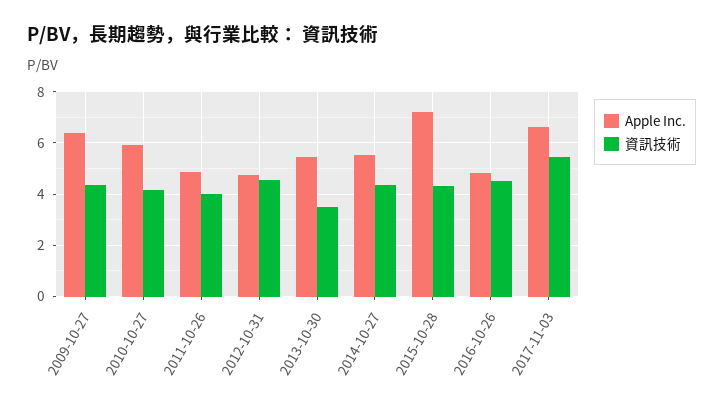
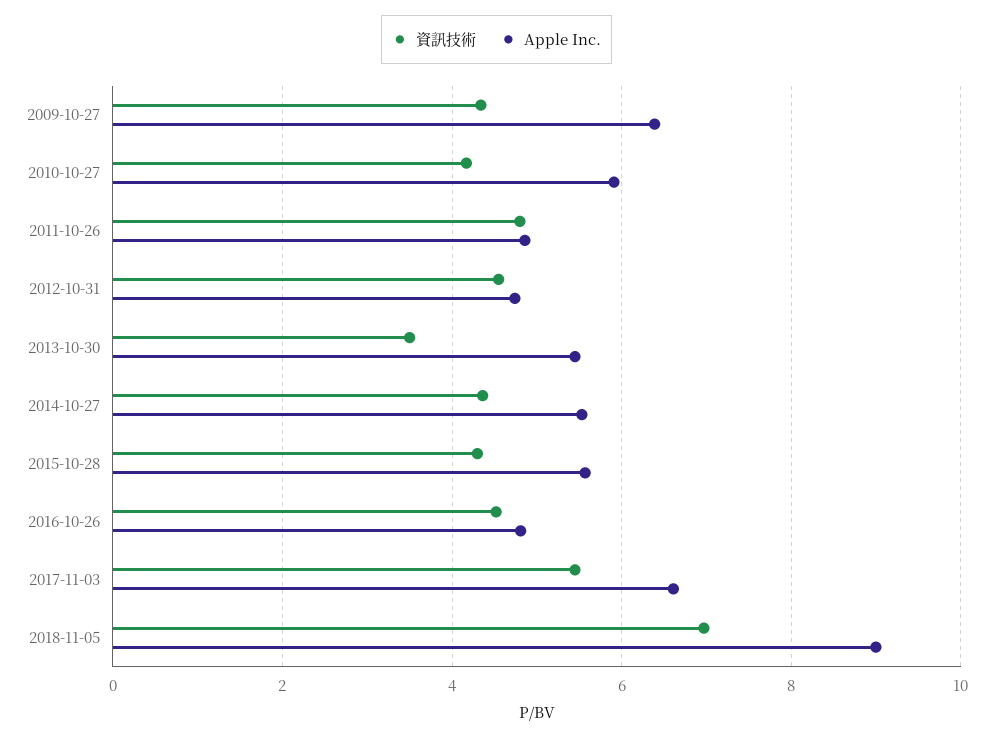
資訊技術, 2011-10-26: 4 -> 4.8
Apple Inc., 2015-10-28: 7.25 -> 5.6
資訊技術, 2018-11-05: none -> 7
Apple Inc., 2018-11-05: none -> 9

